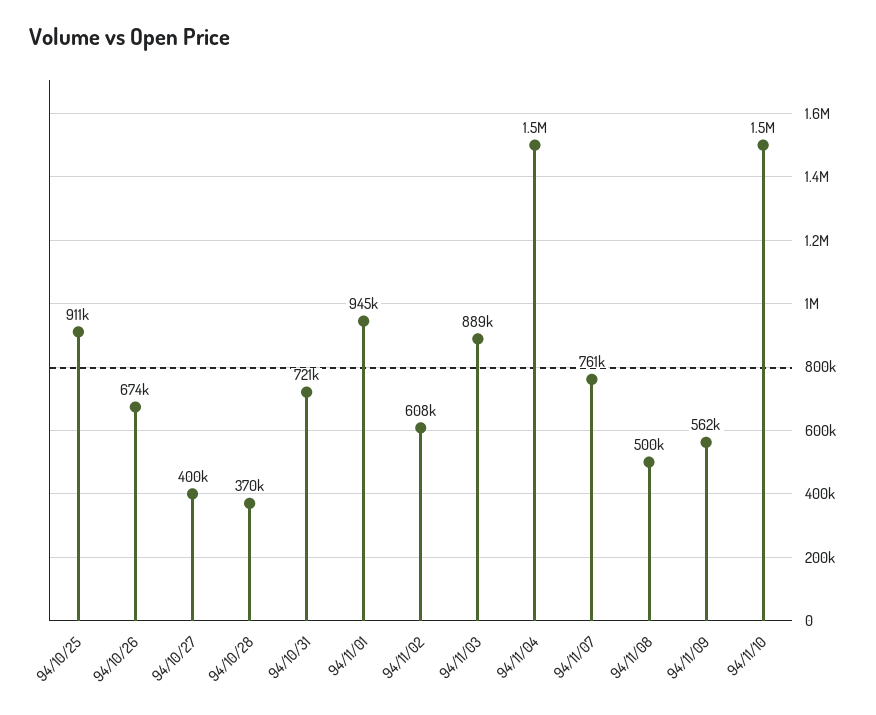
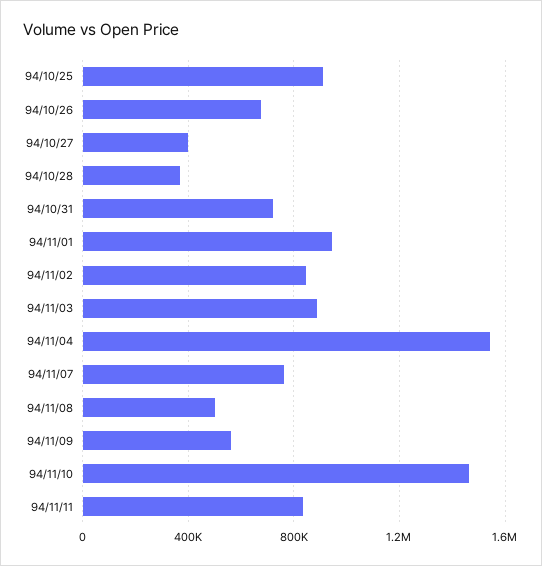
94/11/02: 608000 -> 850000
94/11/11: none -> 850000

